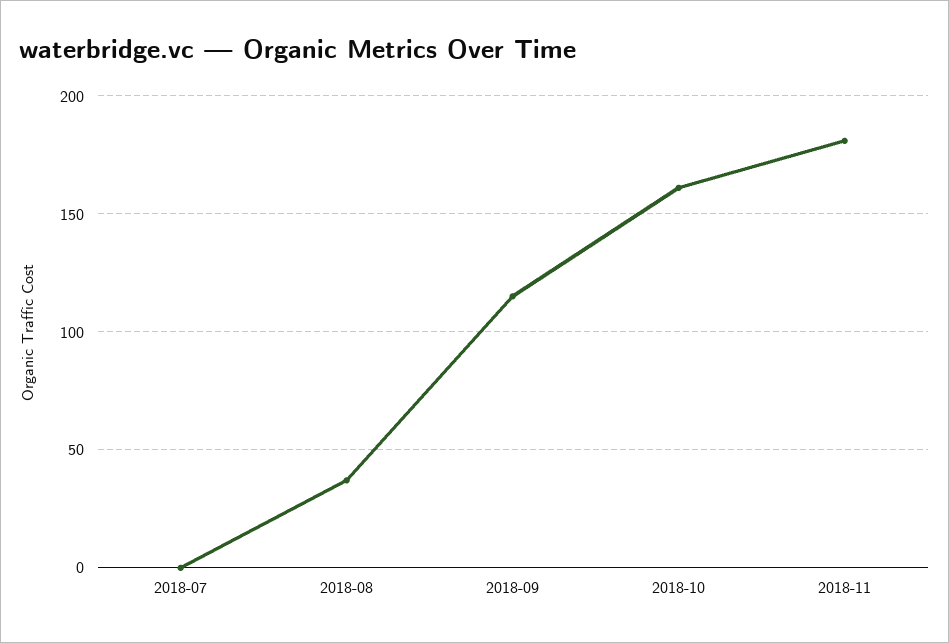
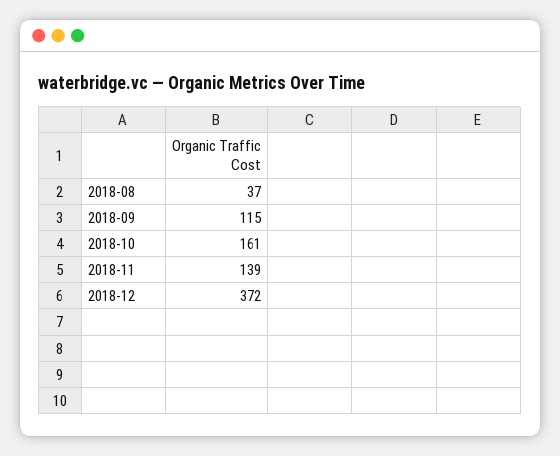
2018-07: 0 -> none
2018-11: 180 -> 139
2018-12: none -> 372

